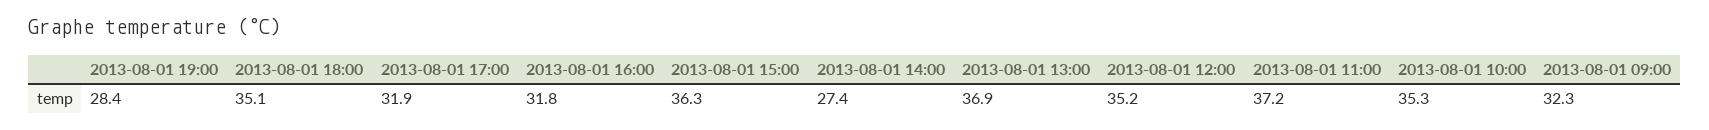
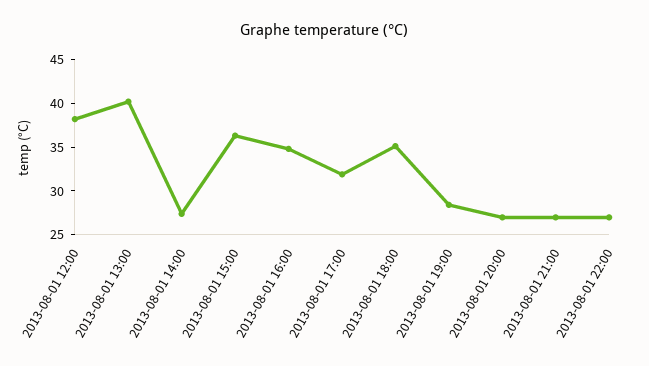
2013-08-01 16:00: 31.8 -> 35
2013-08-01 13:00: 36.9 -> 40
2013-08-01 12:00: 35.2 -> 38
2013-08-01 11:00: 37.2 -> none
2013-08-01 10:00: 35.3 -> none
2013-08-01 09:00: 32.3 -> none
2013-08-01 20:00: none -> 27
2013-08-01 21:00: none -> 27
2013-08-01 22:00: none -> 27

